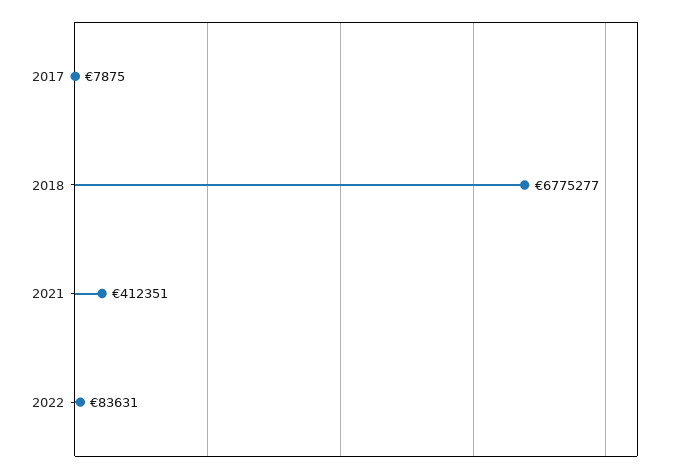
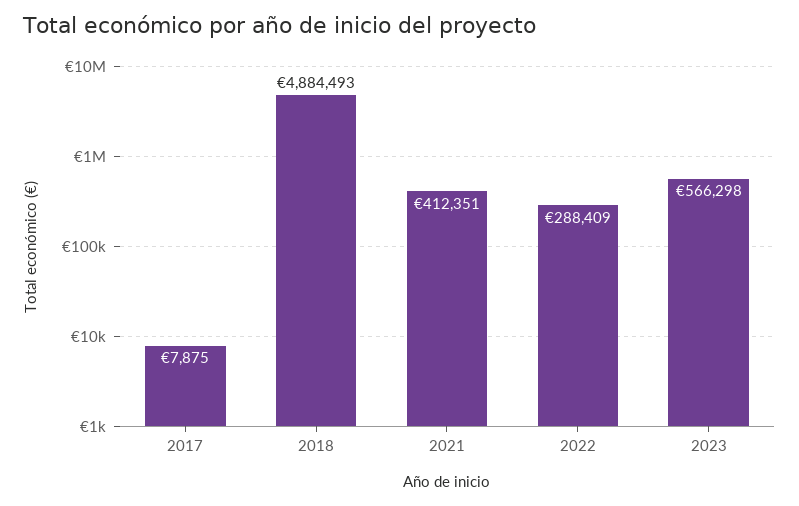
2018: 6775277 -> 4884493
2022: 83631 -> 288409
2023: none -> 566298

